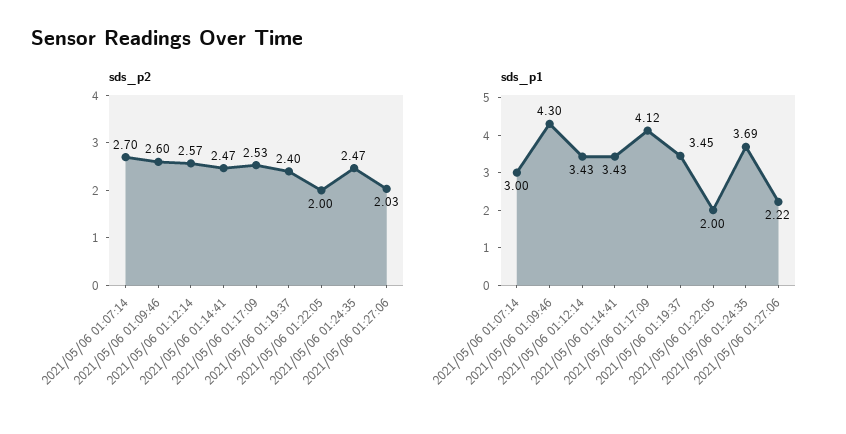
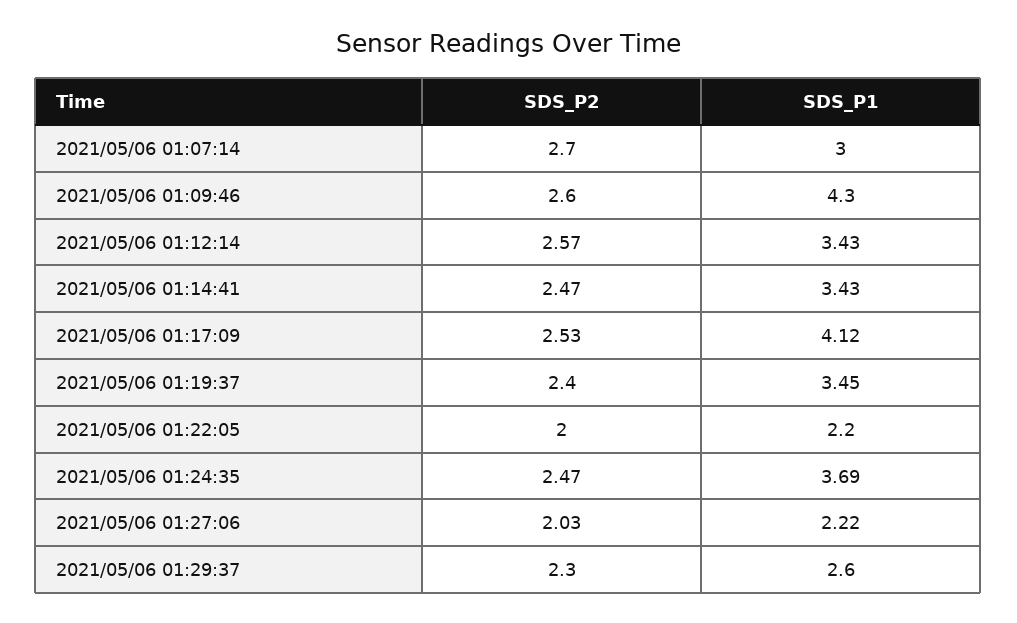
sds_p1, 2021/05/06 01:22:05: 2 -> 2.2
sds_p2, 2021/05/06 01:29:37: none -> 2.3
sds_p1, 2021/05/06 01:29:37: none -> 2.6

